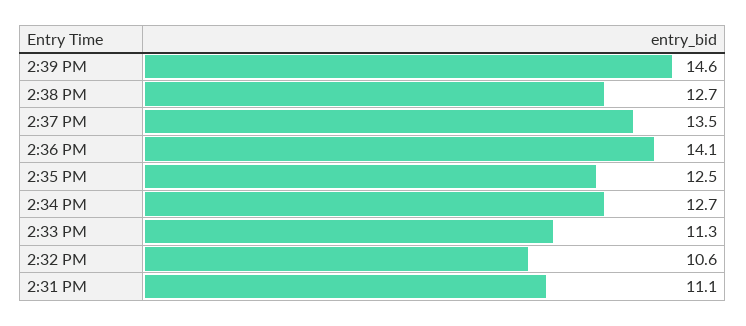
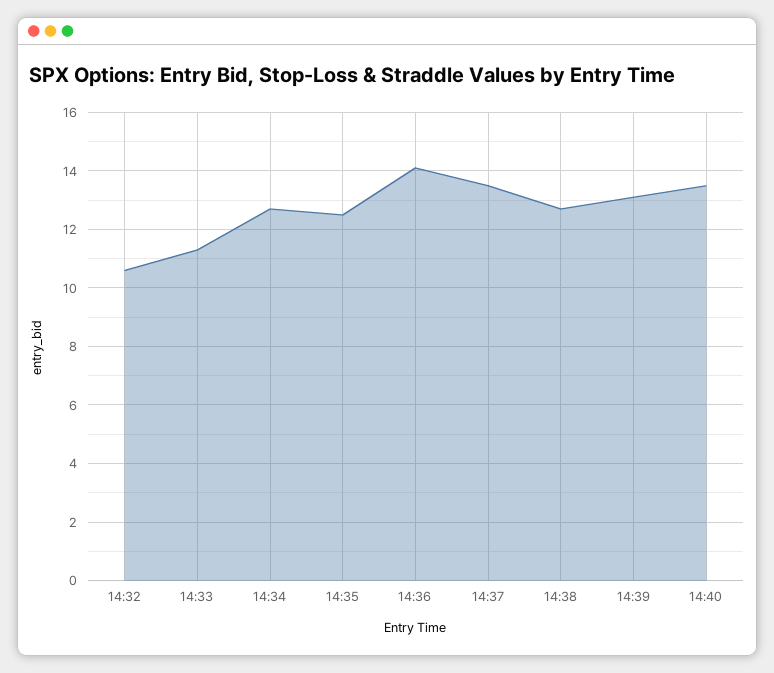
2:39 PM: 14.6 -> 13
2:31 PM: 11.1 -> none
14:40: none -> 13.5

